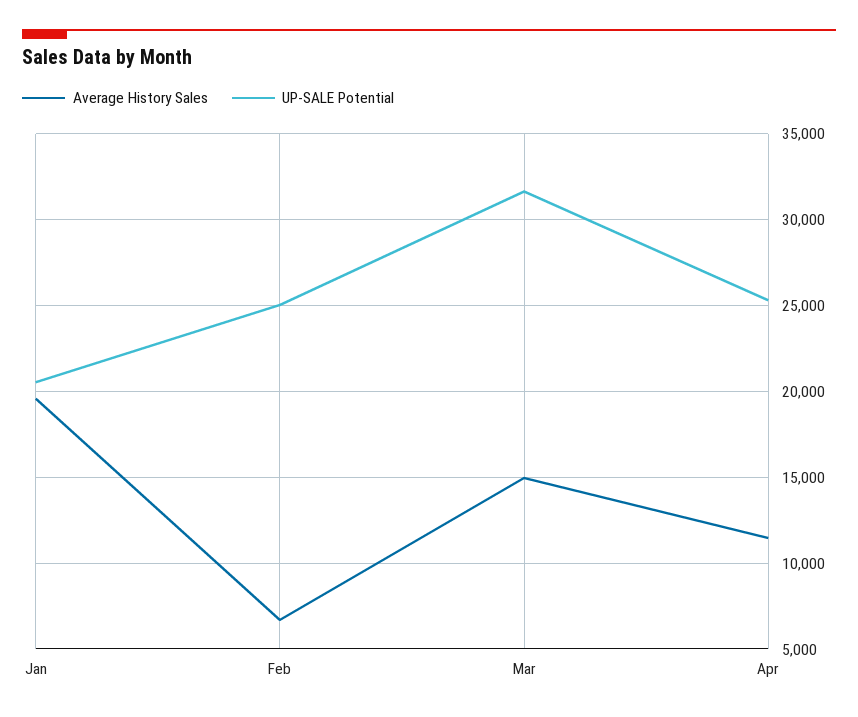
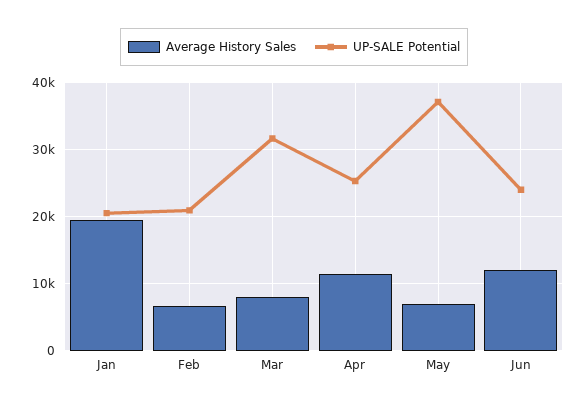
UP-SALE Potential, Feb: 25000 -> 21000
Average History Sales, Mar: 15000 -> 8000
Average History Sales, May: none -> 7000
UP-SALE Potential, May: none -> 37000
Average History Sales, Jun: none -> 12000
UP-SALE Potential, Jun: none -> 24000

